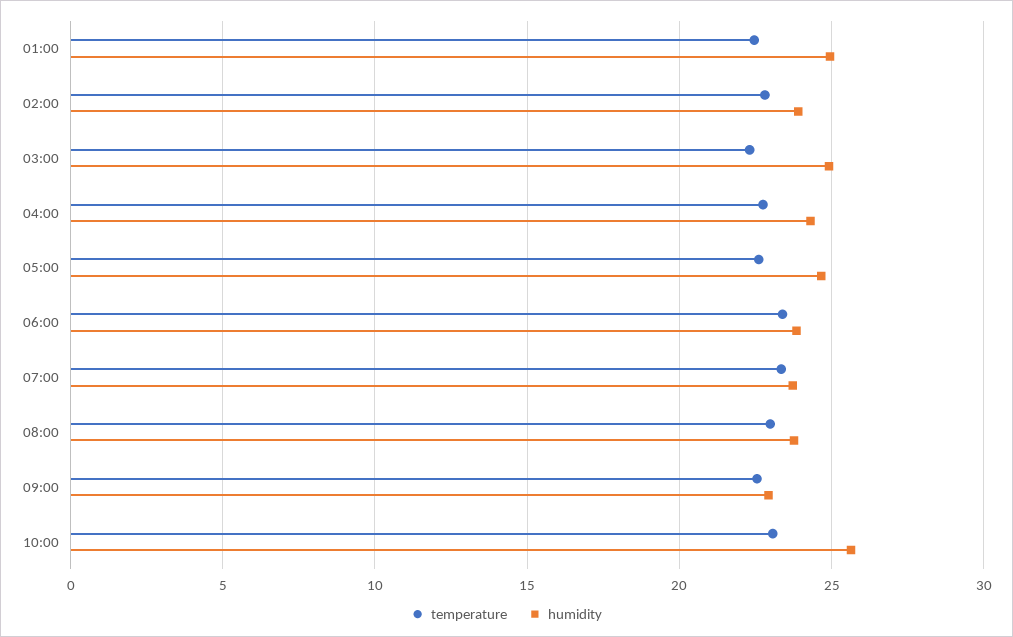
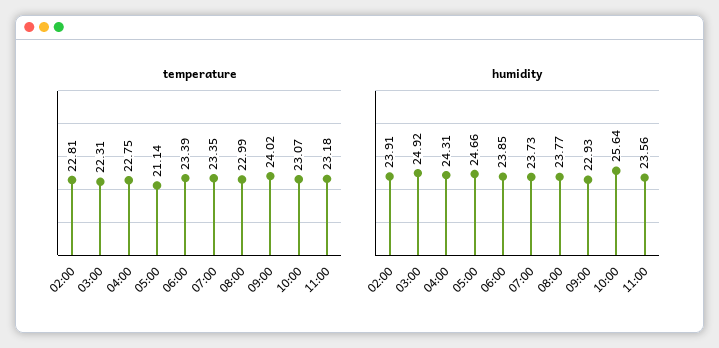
temperature, 01:00: 22.5 -> none
humidity, 01:00: 25 -> none
temperature, 05:00: 22.5 -> 21.14
temperature, 09:00: 22.5 -> 24.02
temperature, 11:00: none -> 23.18
humidity, 11:00: none -> 23.56

